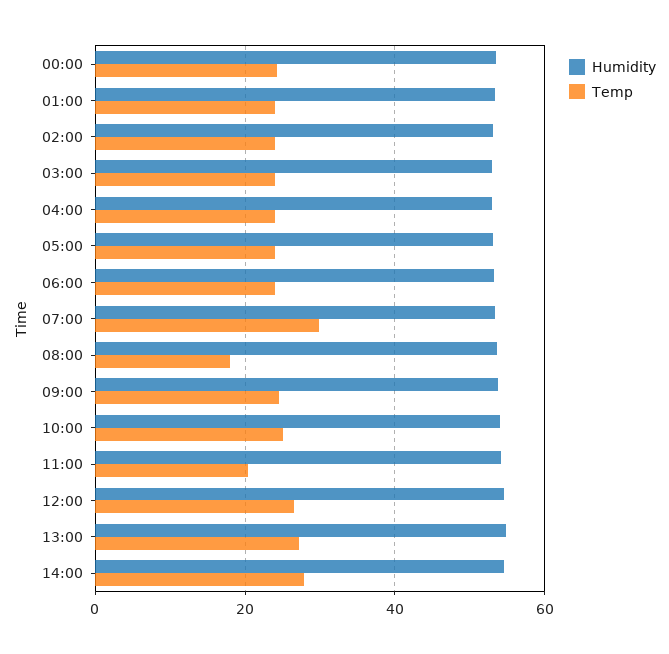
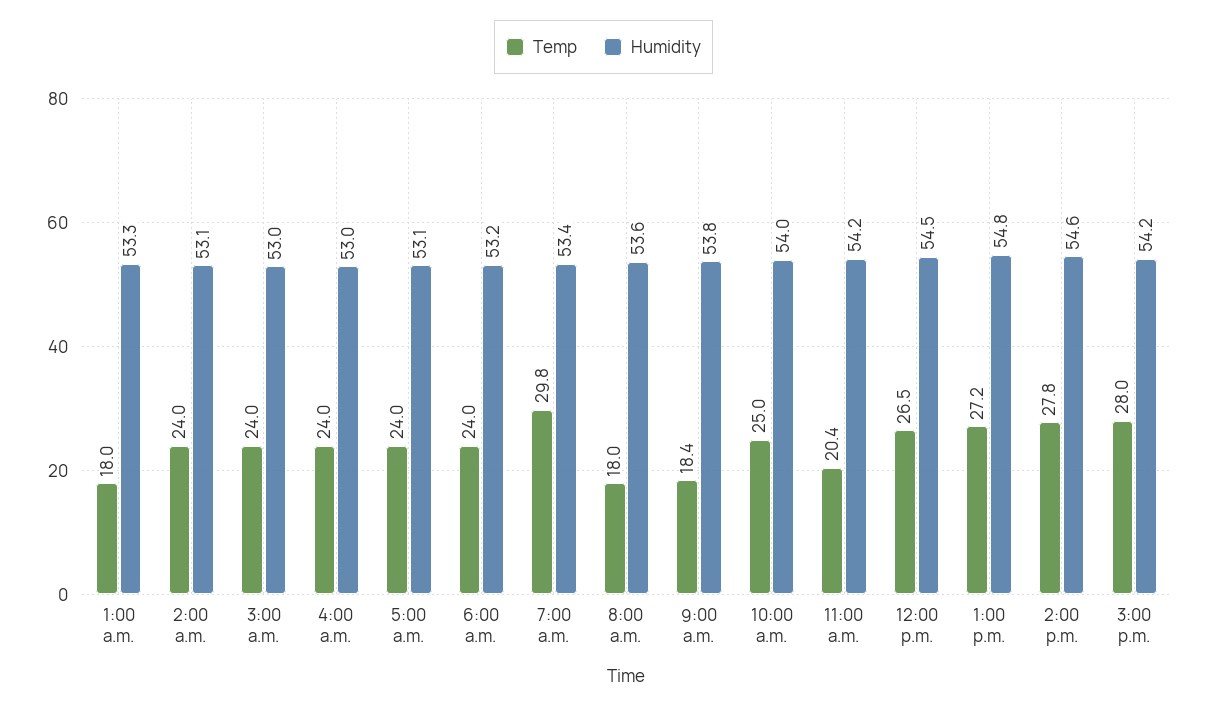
Humidity, 00:00: 54 -> none
Temp, 00:00: 24 -> none
Temp, 01:00: 24 -> 18
Temp, 09:00: 24 -> 18.4
Temp, 3:00 p.m.: none -> 28
Humidity, 3:00 p.m.: none -> 54.2

